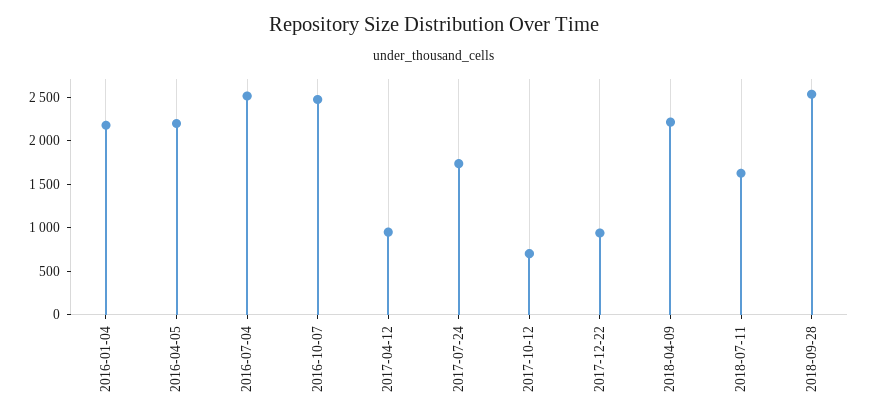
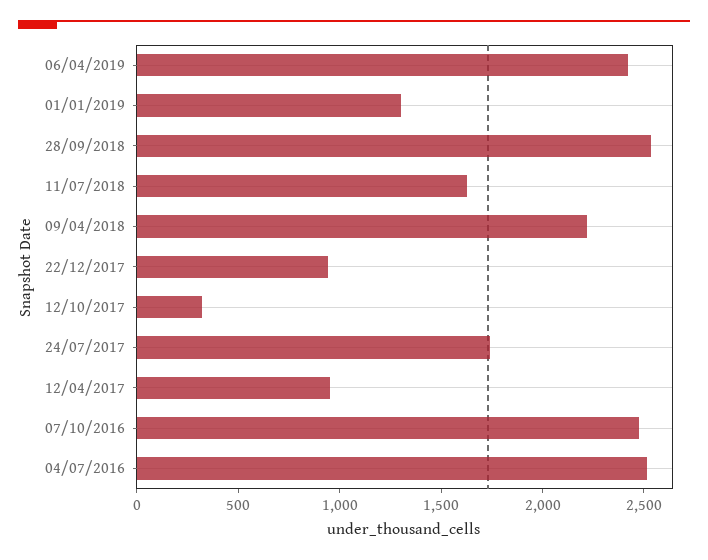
2016-01-04: 2200 -> none
2016-04-05: 2200 -> none
2017-10-12: 700 -> 300
06/04/2019: none -> 2400
01/01/2019: none -> 1300

